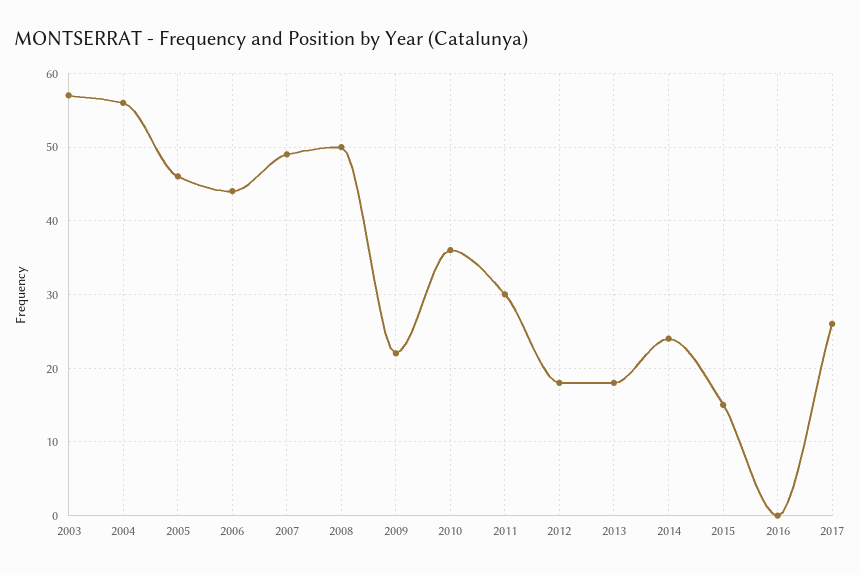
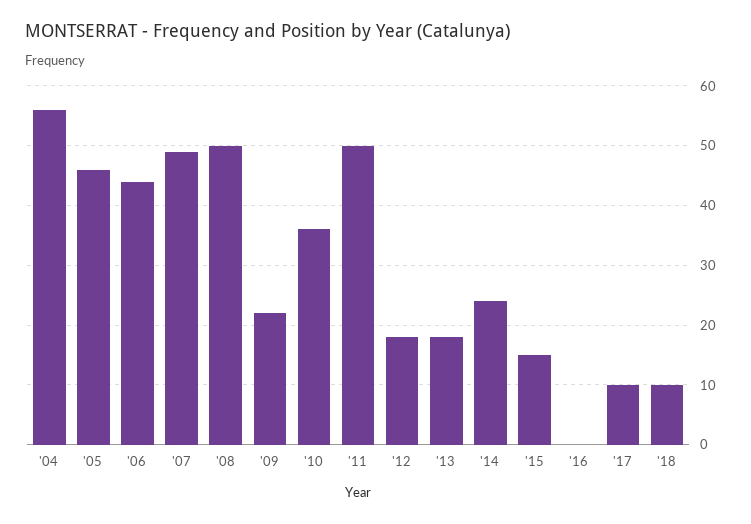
2003: 57 -> none
2011: 30 -> 50
2017: 26 -> 10
'18: none -> 10

